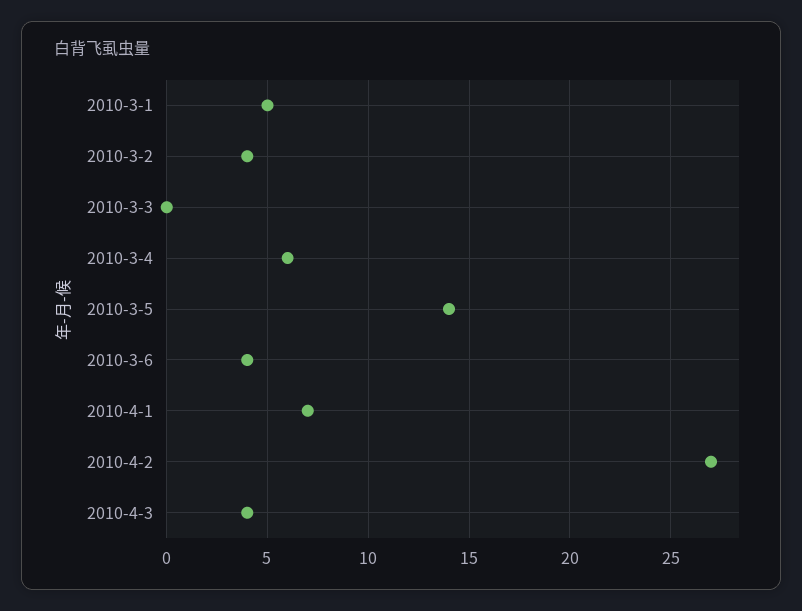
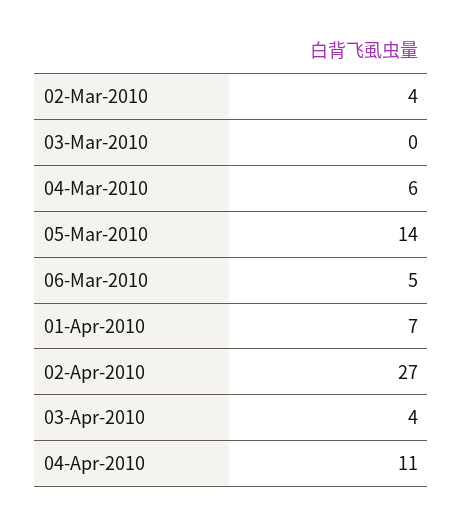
2010-3-1: 5 -> none
2010-3-6: 4 -> 5
04-Apr-2010: none -> 11

